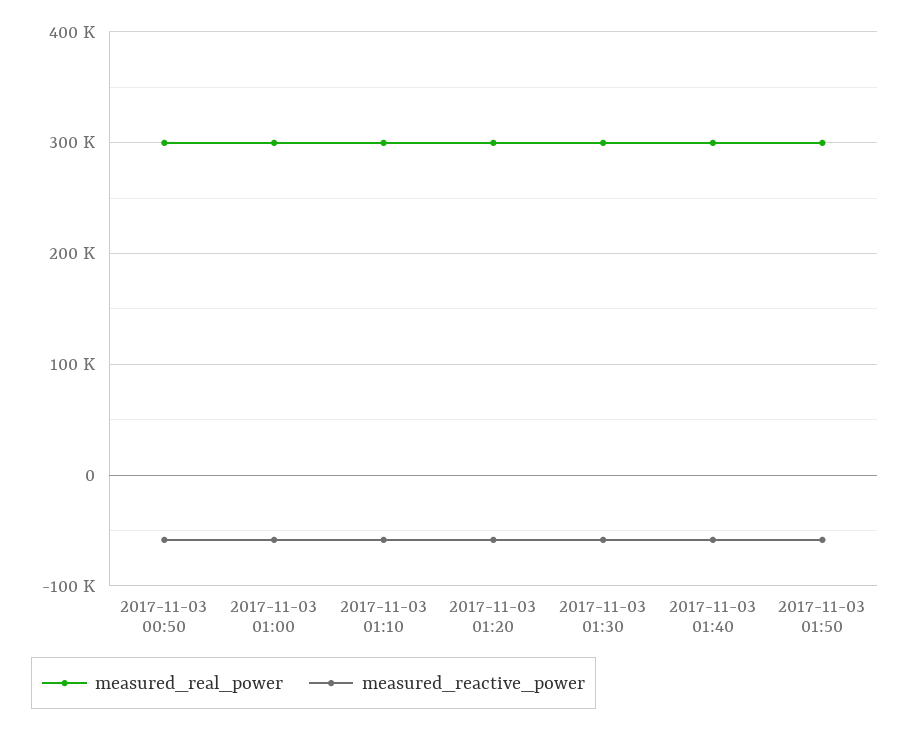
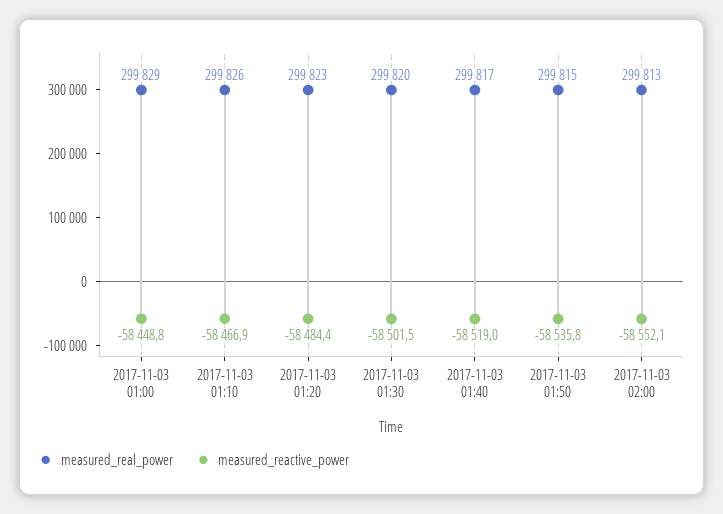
measured_real_power, 2017-11-03 00:50: 300000 -> none
measured_reactive_power, 2017-11-03 00:50: -60000 -> none
measured_real_power, 2017-11-03 02:00: none -> 299813
measured_reactive_power, 2017-11-03 02:00: none -> -58552.1

